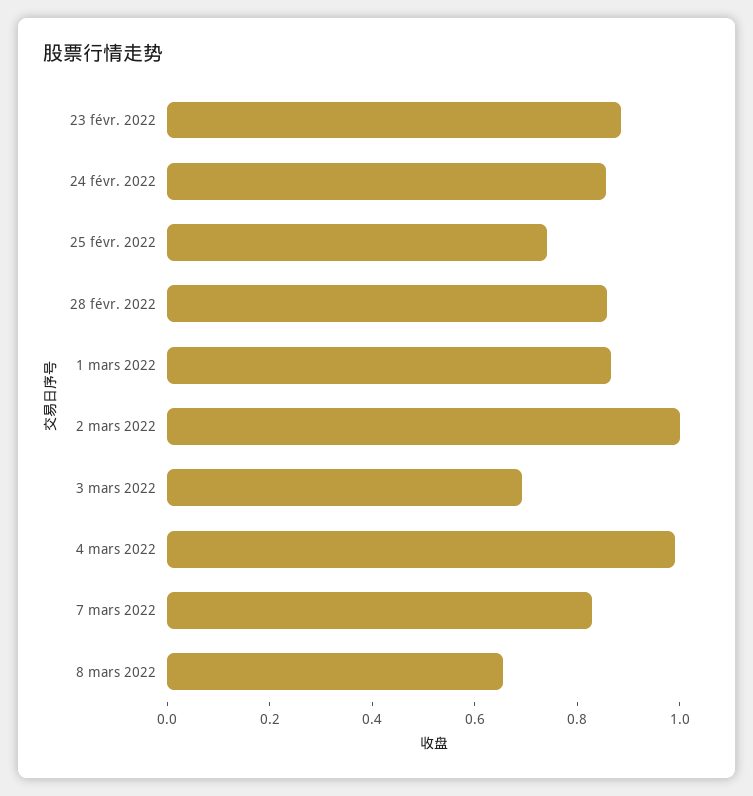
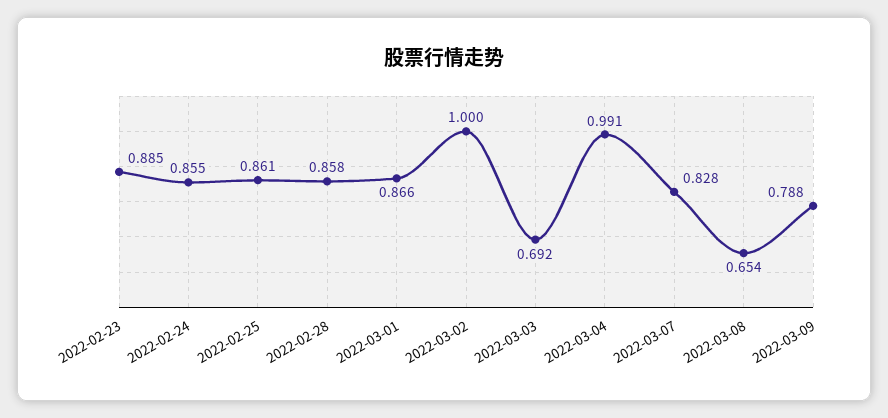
25 févr. 2022: 0.75 -> 0.861
2022-03-09: none -> 0.788

